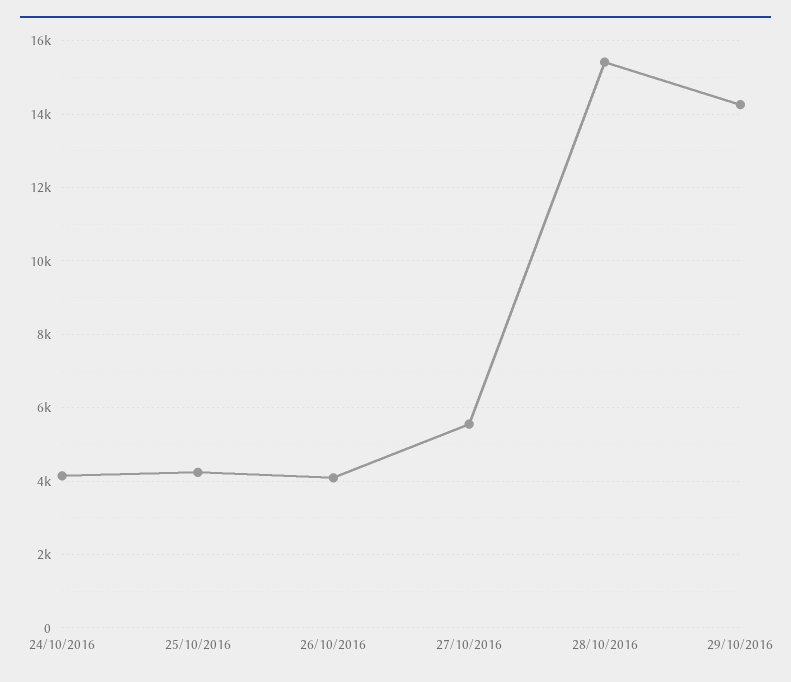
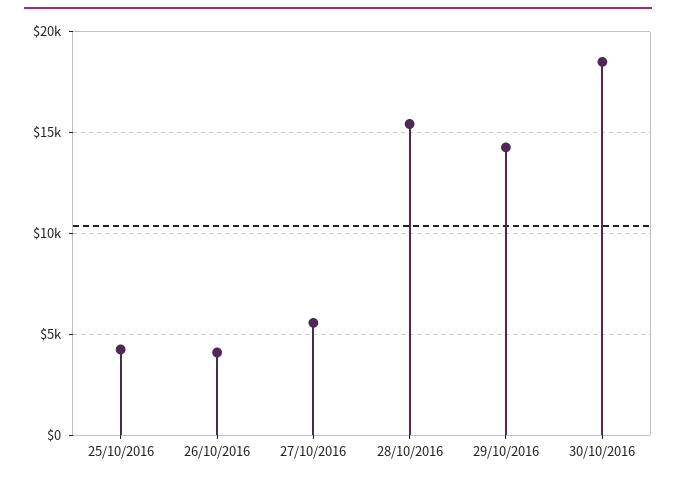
24/10/2016: 4200 -> none
30/10/2016: none -> 18500

